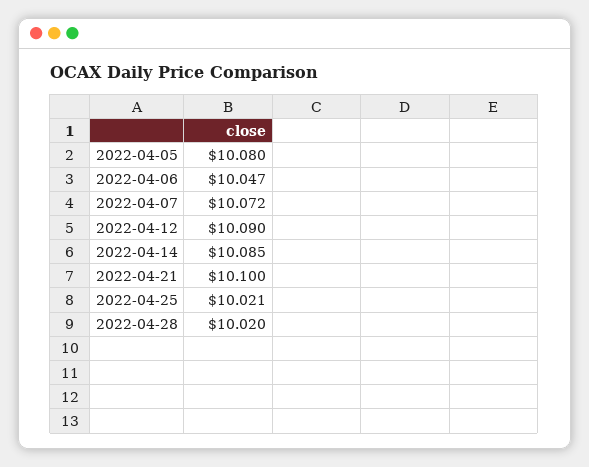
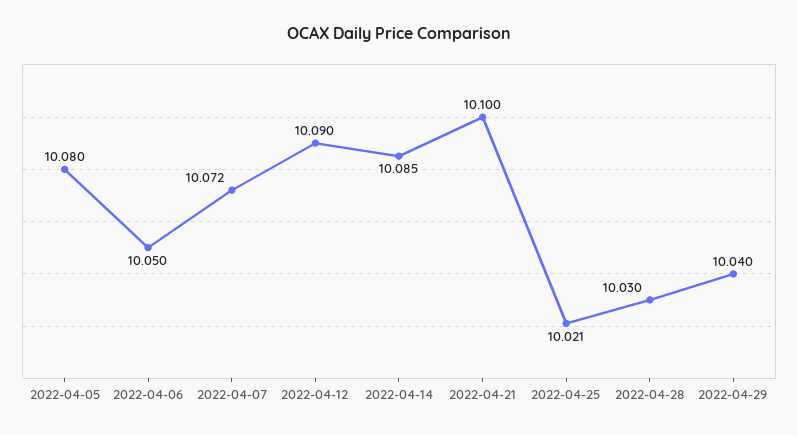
2022-04-06: 10.047 -> 10.05
2022-04-28: 10.02 -> 10.03
2022-04-29: none -> 10.04

